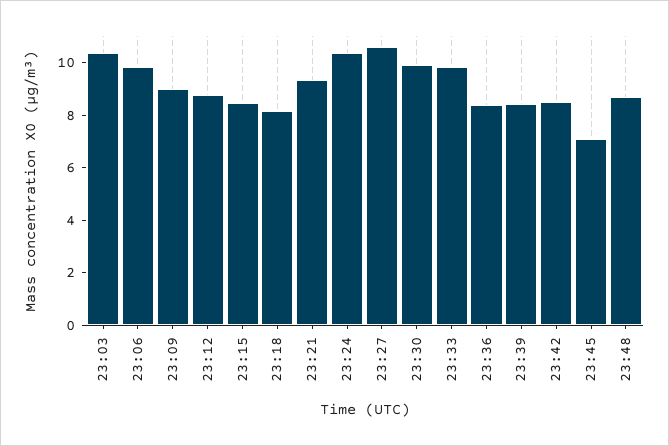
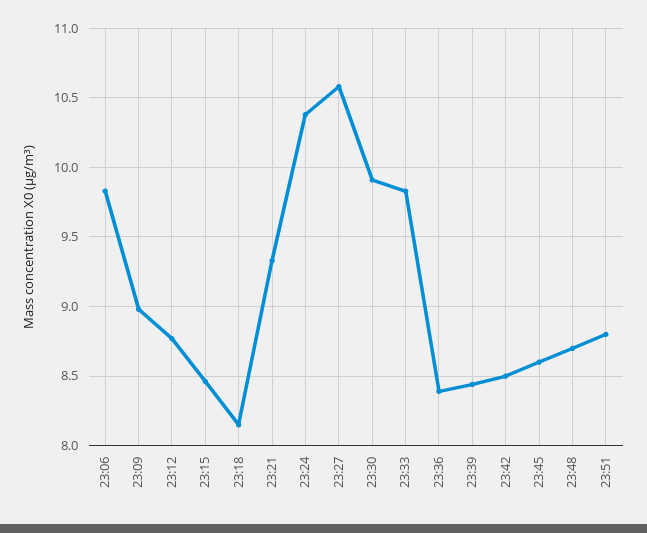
23:03: 10.5 -> none
23:45: 7 -> 8.6
23:51: none -> 8.8

